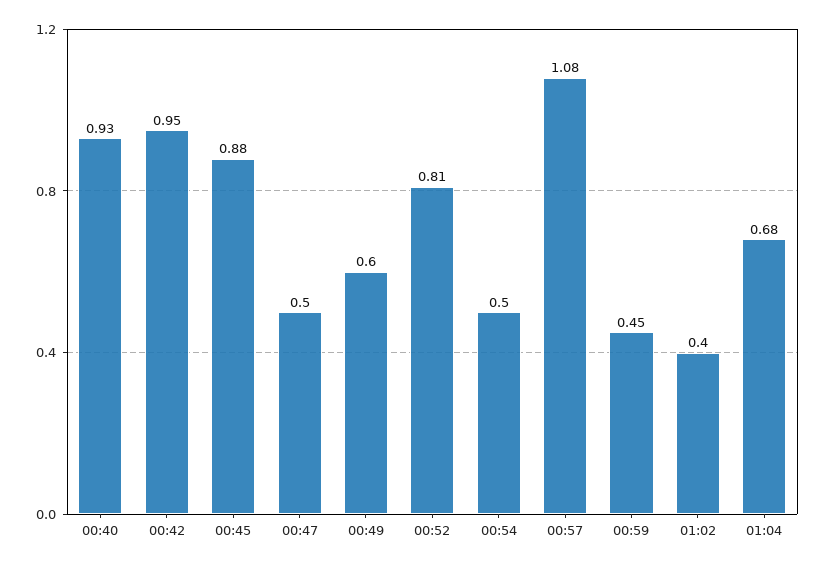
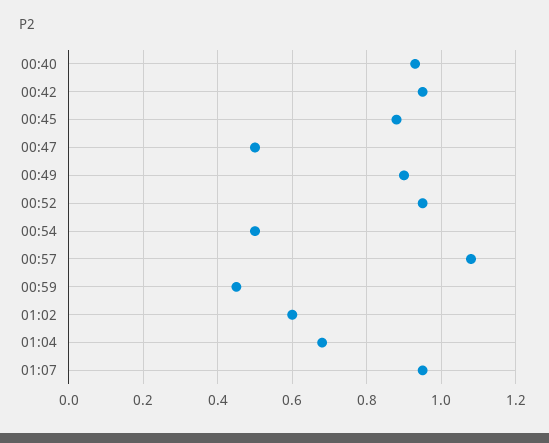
00:49: 0.6 -> 0.9
00:52: 0.81 -> 0.95
01:02: 0.4 -> 0.6
01:07: none -> 0.95

